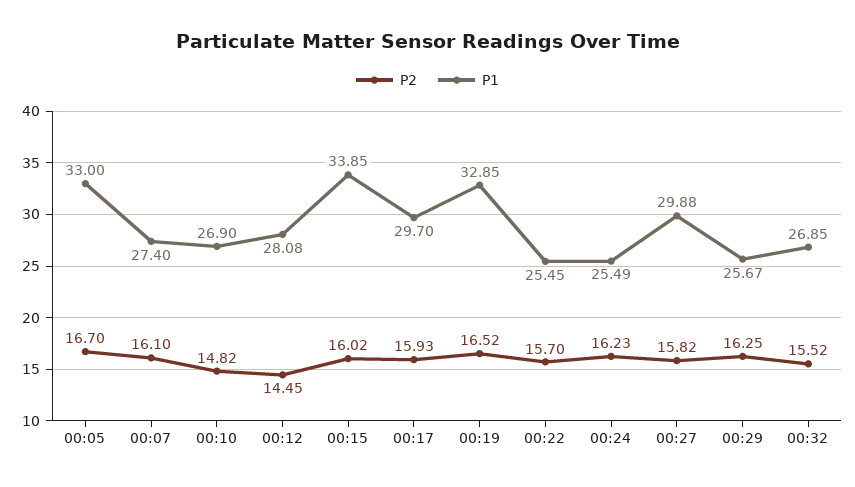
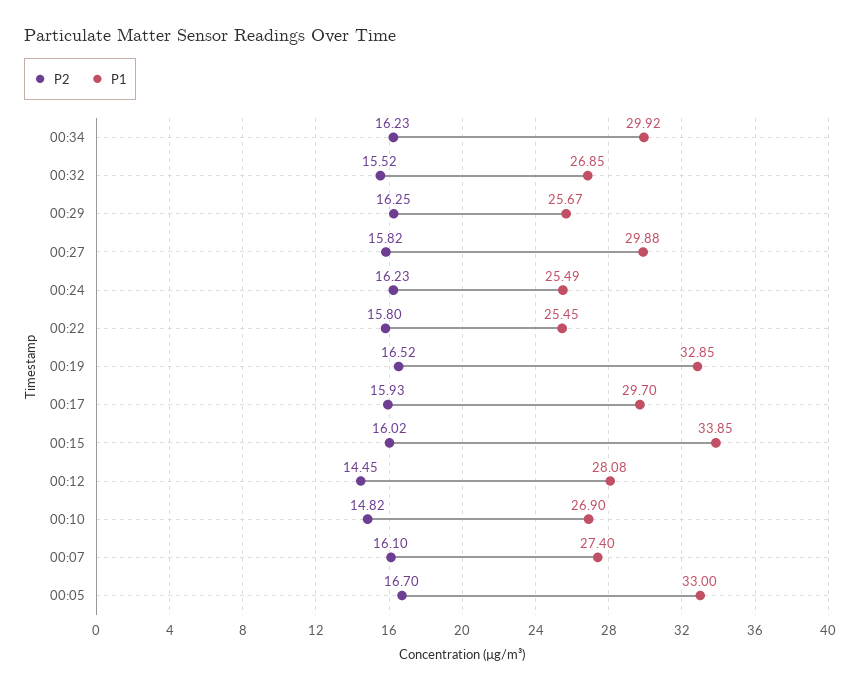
P2, 00:22: 15.7 -> 15.8
P2, 00:34: none -> 16.23
P1, 00:34: none -> 29.92

